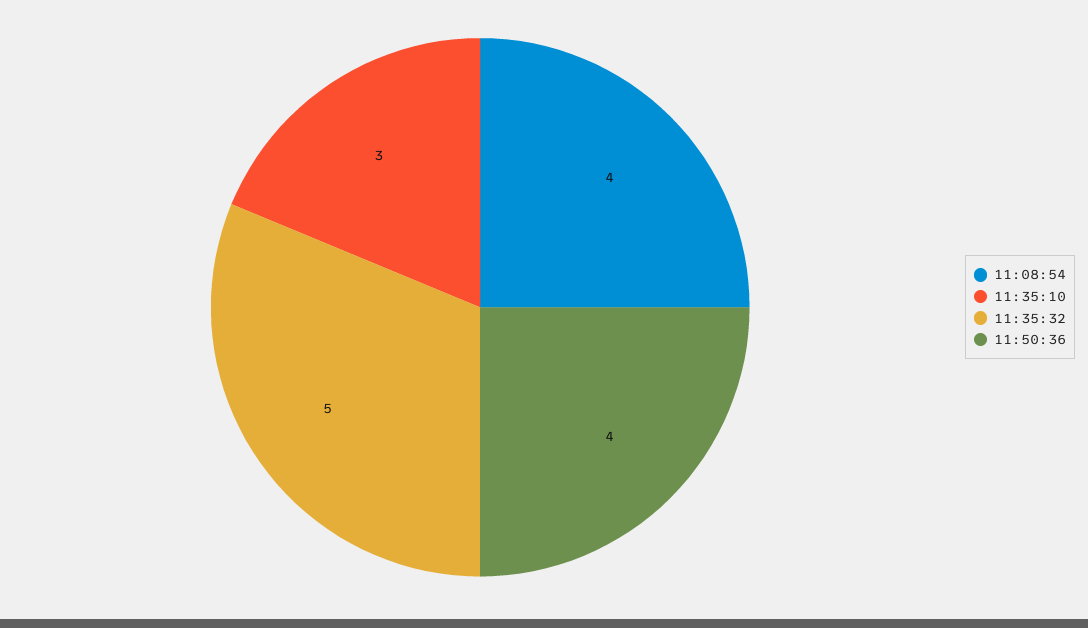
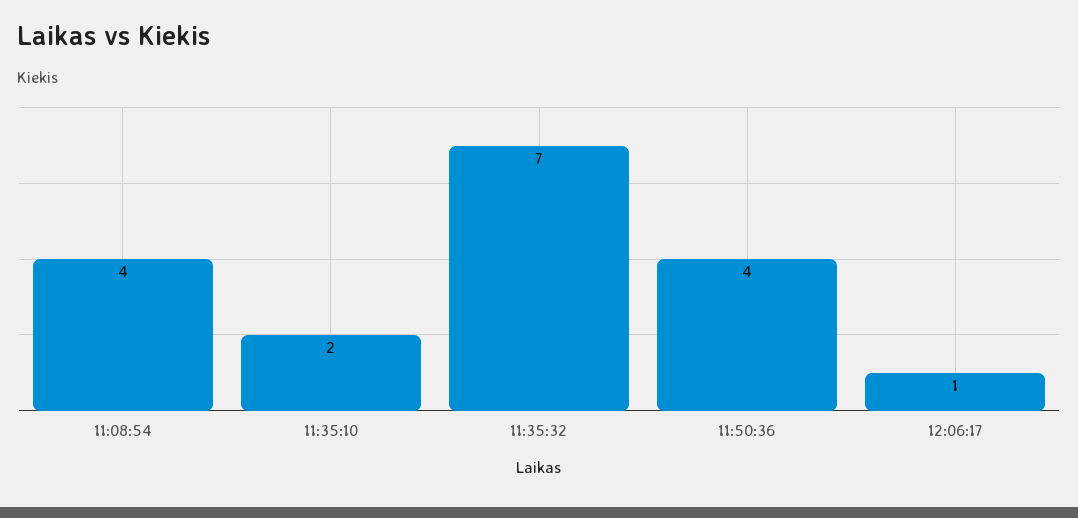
11:35:10: 3 -> 2
11:35:32: 5 -> 7
12:06:17: none -> 1

